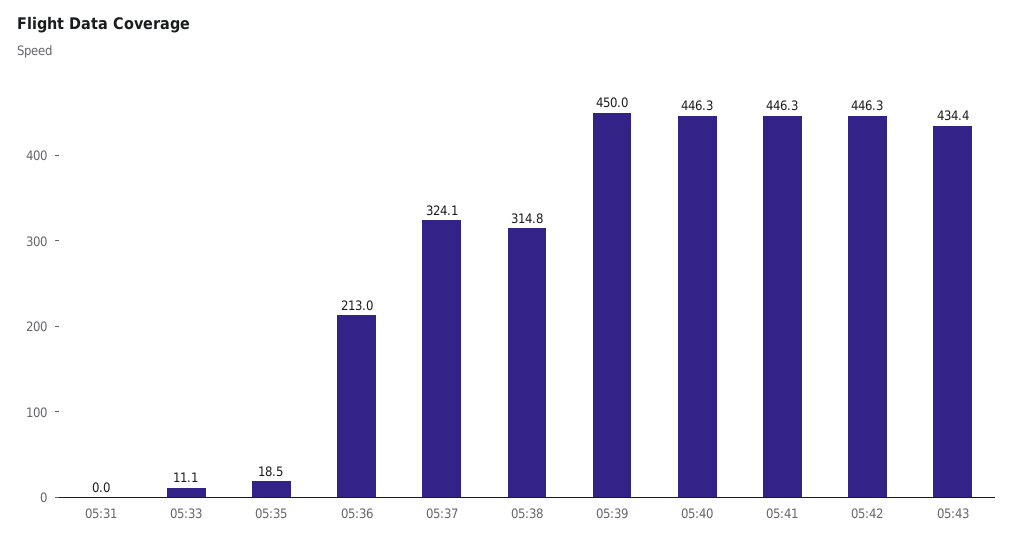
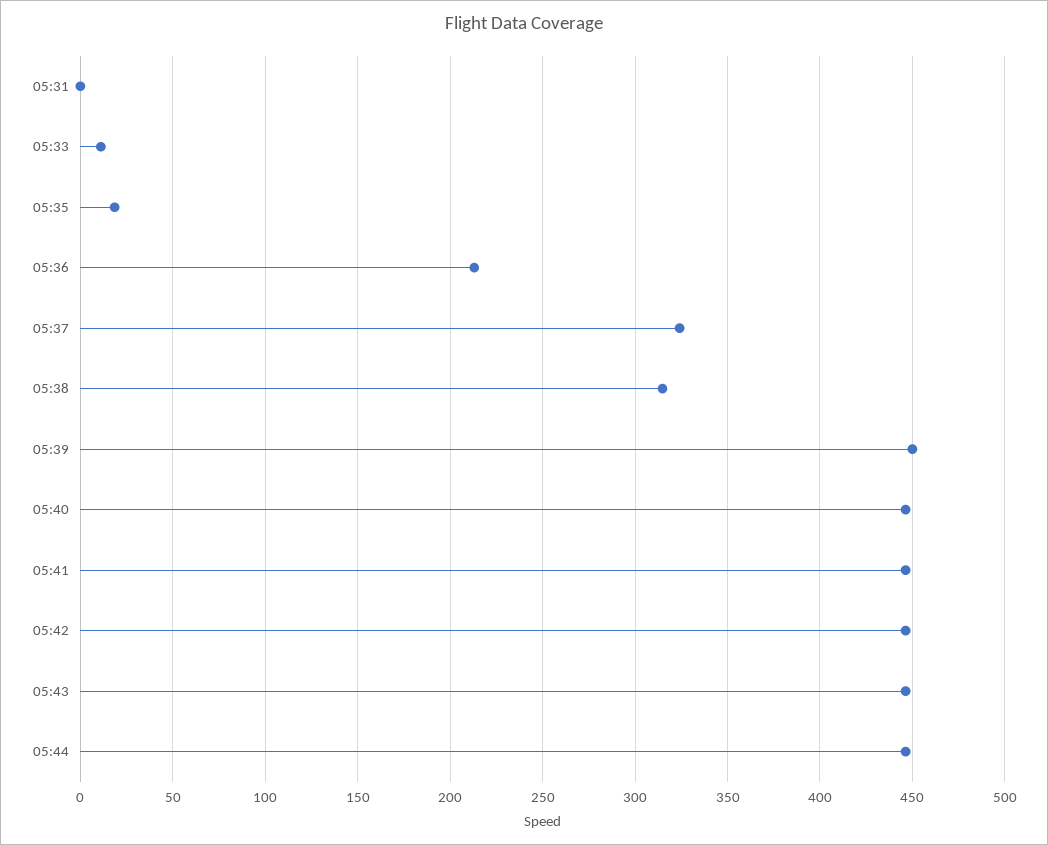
05:43: 434.4 -> 445
05:44: none -> 445

